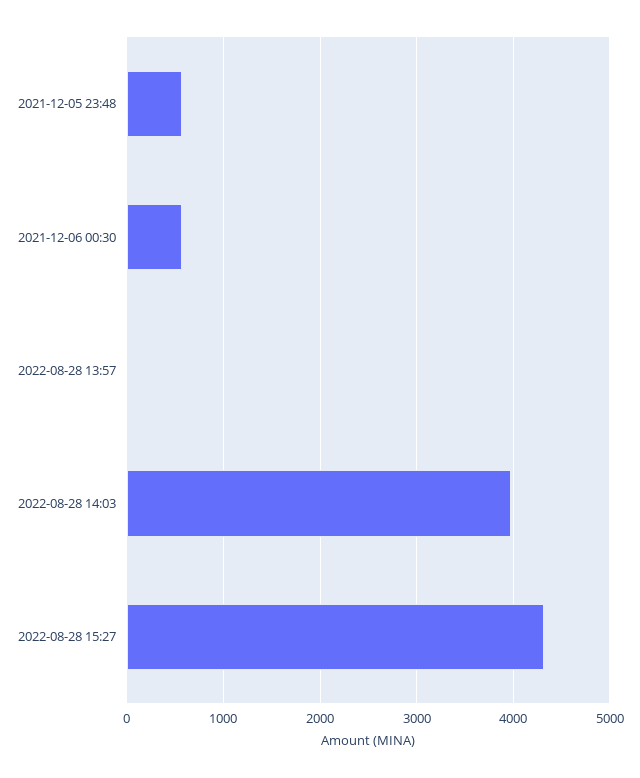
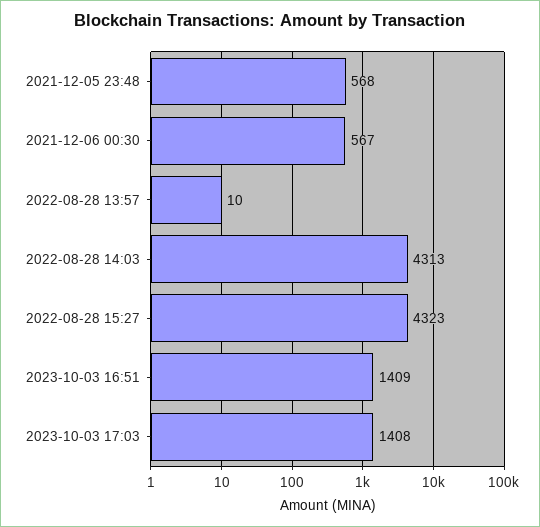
2022-08-28 14:03: 4000 -> 4313
2023-10-03 16:51: none -> 1409
2023-10-03 17:03: none -> 1408

